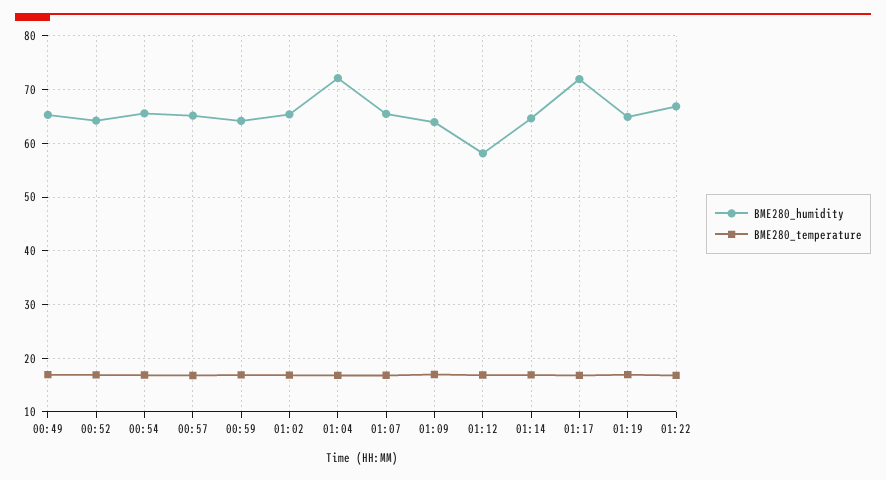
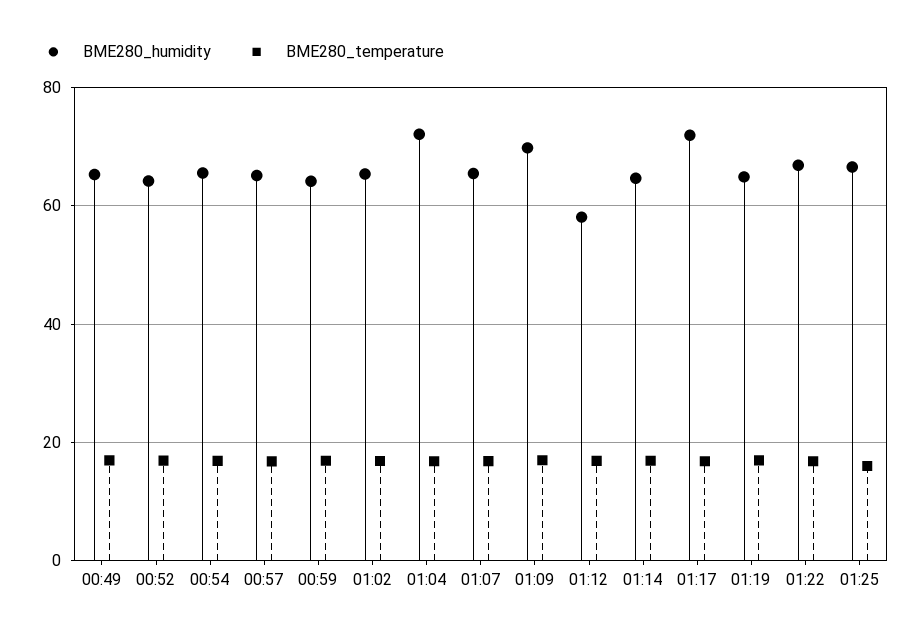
BME280_humidity, 01:09: 64 -> 70
BME280_humidity, 01:25: none -> 66
BME280_temperature, 01:25: none -> 16

